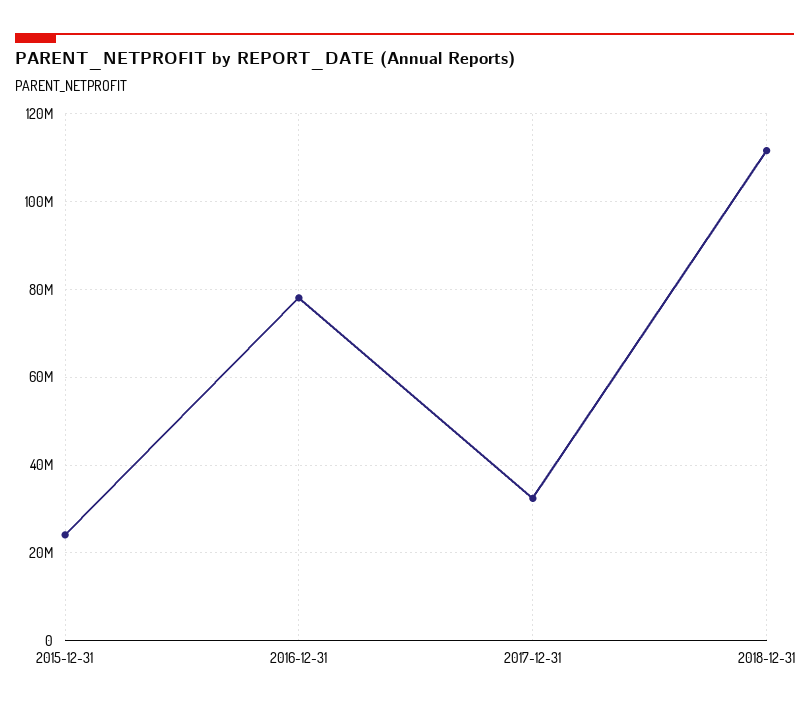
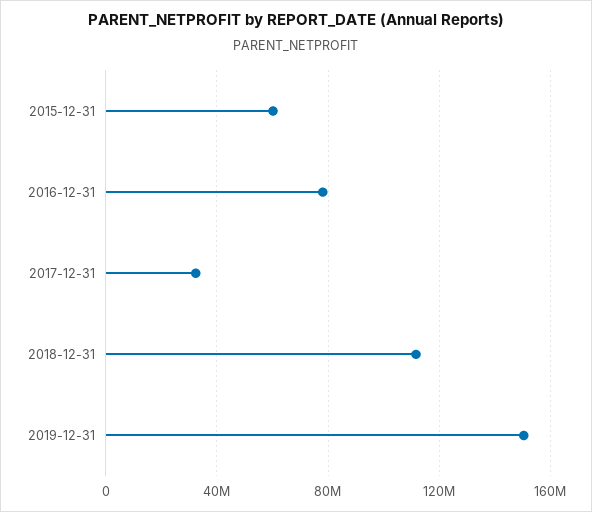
2015-12-31: 24000000 -> 60000000
2019-12-31: none -> 150000000

